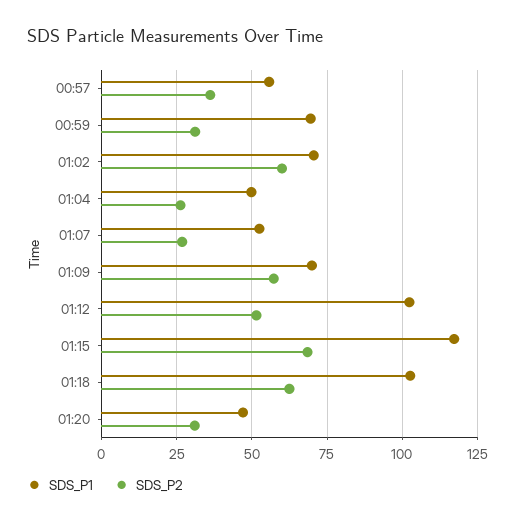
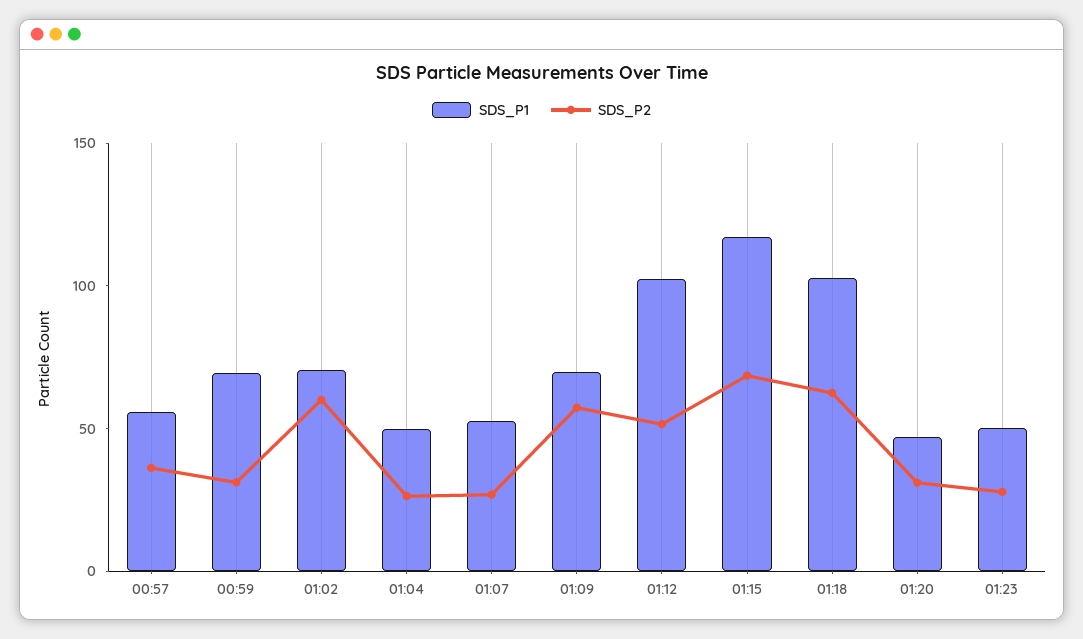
SDS_P1, 01:23: none -> 50
SDS_P2, 01:23: none -> 30

